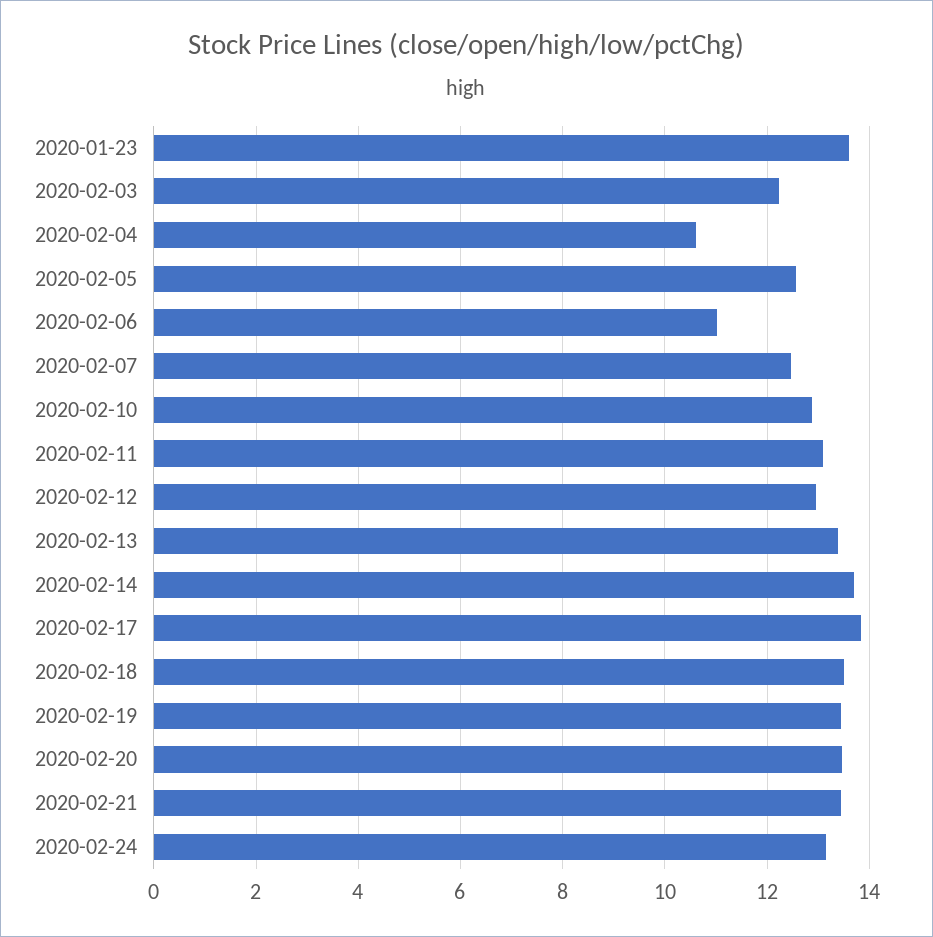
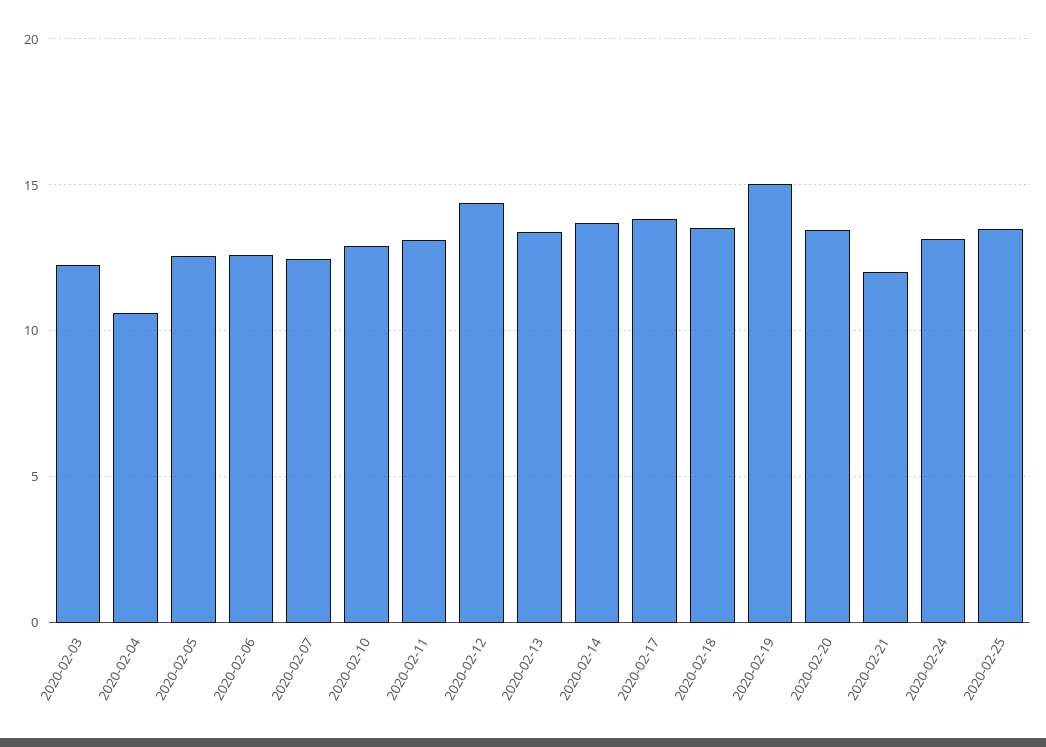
2020-01-23: 13.6 -> none
2020-02-06: 11 -> 12.5
2020-02-12: 13 -> 14.5
2020-02-19: 13.4 -> 15
2020-02-21: 13.4 -> 12
2020-02-25: none -> 13.5

